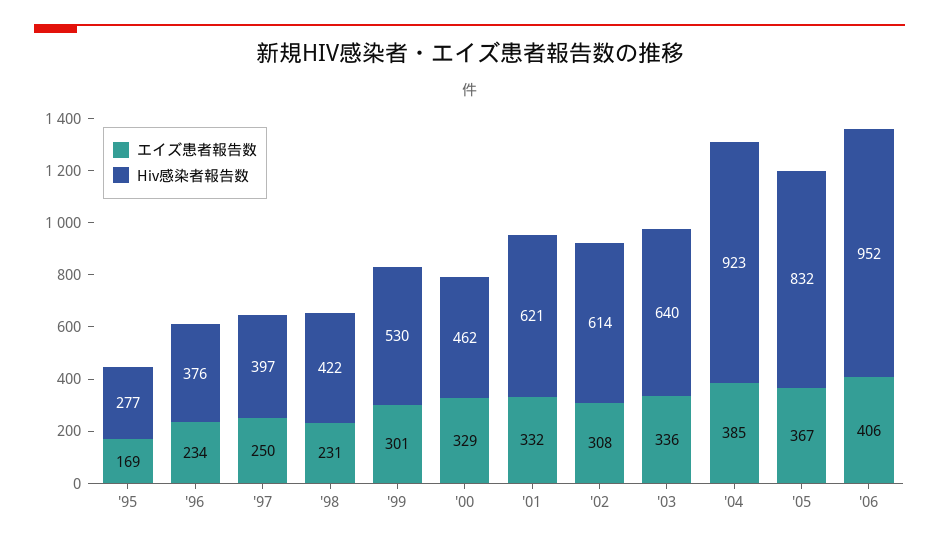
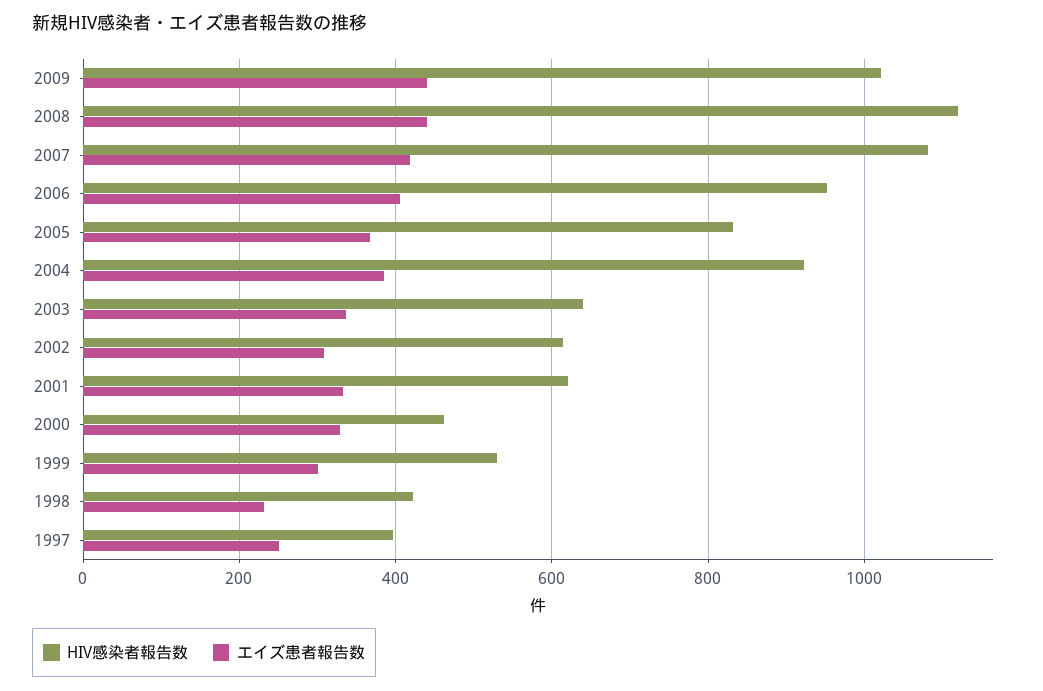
エイズ患者報告数, '95: 169 -> none
Hiv感染者報告数, '95: 277 -> none
エイズ患者報告数, '96: 234 -> none
Hiv感染者報告数, '96: 376 -> none
Hiv感染者報告数, 2009: none -> 1020
エイズ患者報告数, 2009: none -> 440
Hiv感染者報告数, 2008: none -> 1120
エイズ患者報告数, 2008: none -> 440
Hiv感染者報告数, 2007: none -> 1080
エイズ患者報告数, 2007: none -> 420

